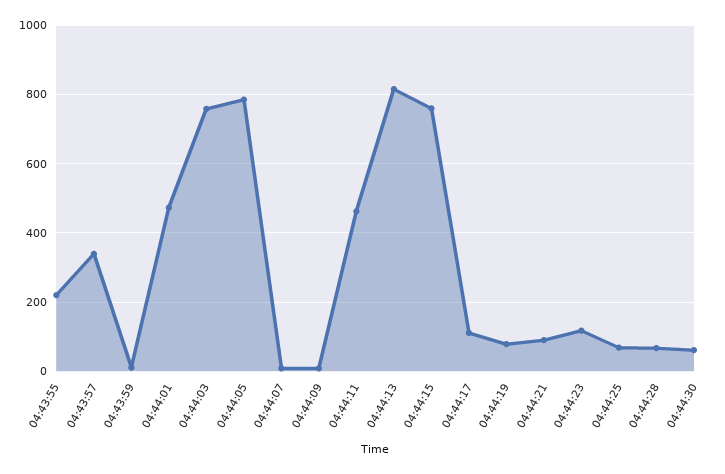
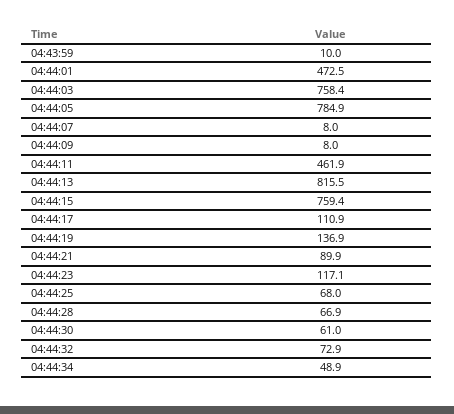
04:43:55: 220 -> none
04:43:57: 340 -> none
04:44:19: 80 -> 136.9
04:44:32: none -> 72.9
04:44:34: none -> 48.9

